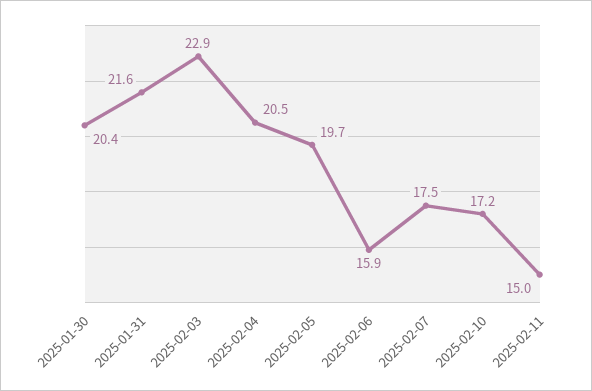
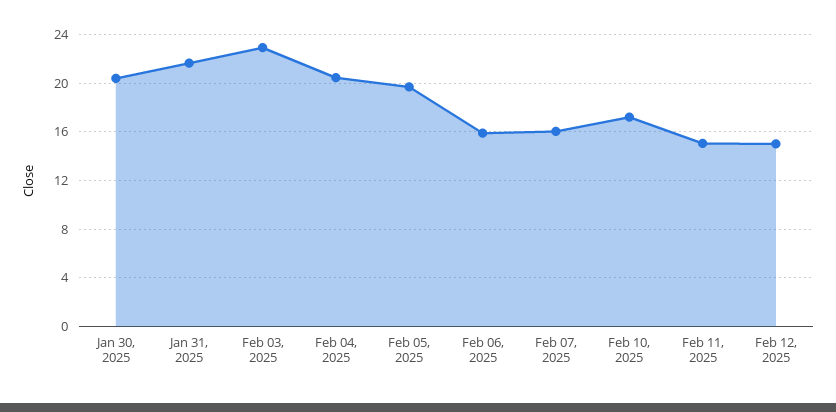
2025-02-07: 17.5 -> 16
Feb 12, 2025: none -> 15

